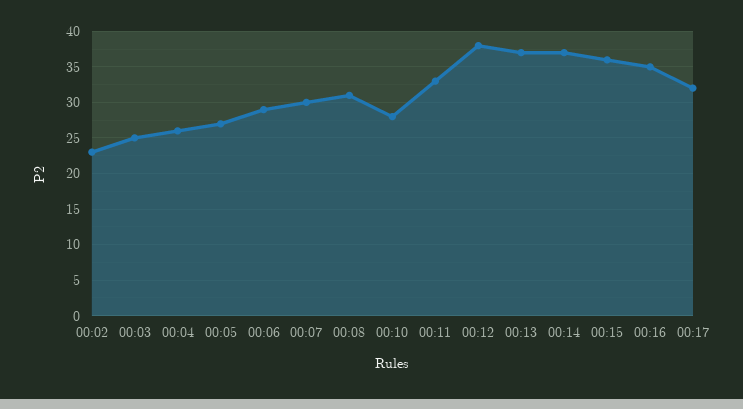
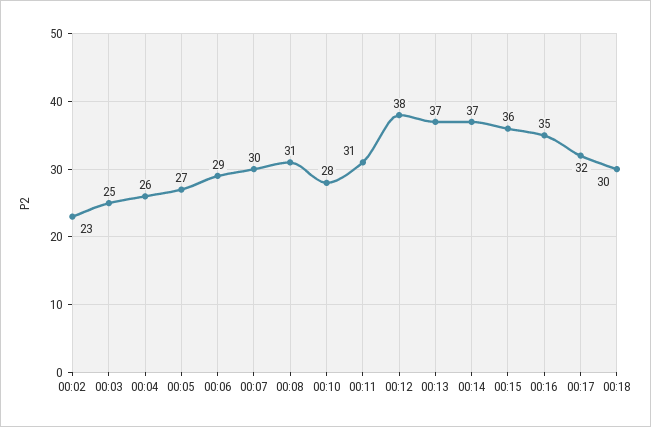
00:11: 33 -> 31
00:18: none -> 30

